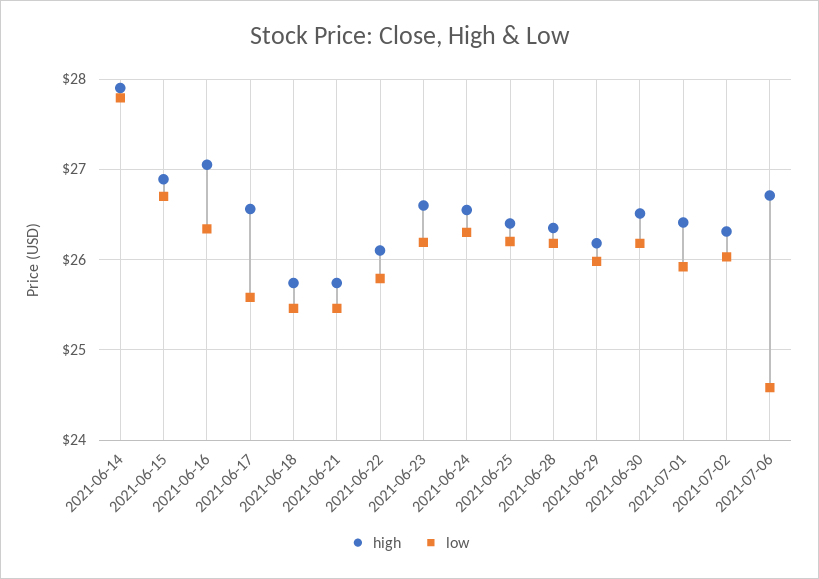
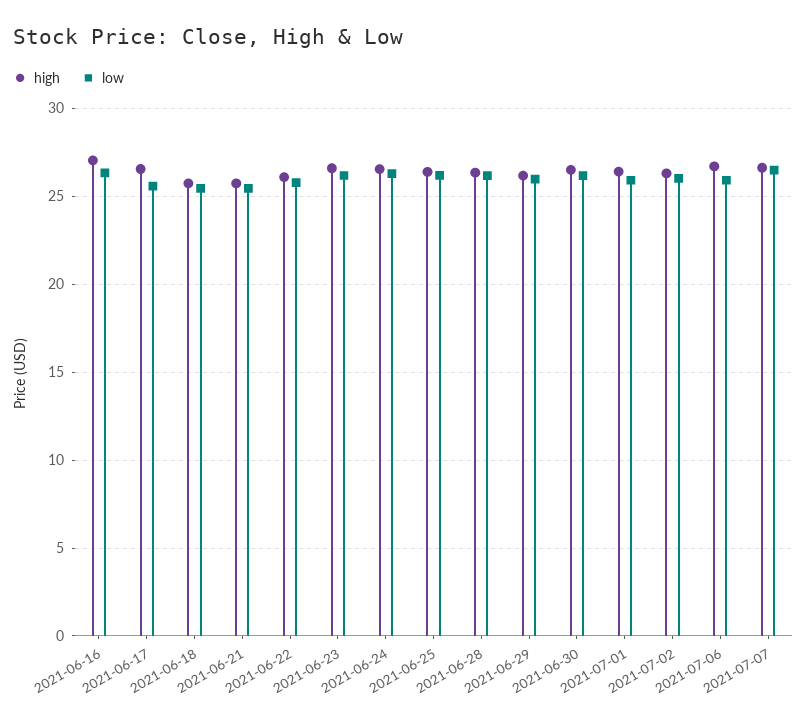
high, 2021-06-14: 27.9 -> none
low, 2021-06-14: 27.8 -> none
high, 2021-06-15: 26.9 -> none
low, 2021-06-15: 26.7 -> none
low, 2021-07-06: 24.6 -> 26
high, 2021-07-07: none -> 26.5
low, 2021-07-07: none -> 26.5

